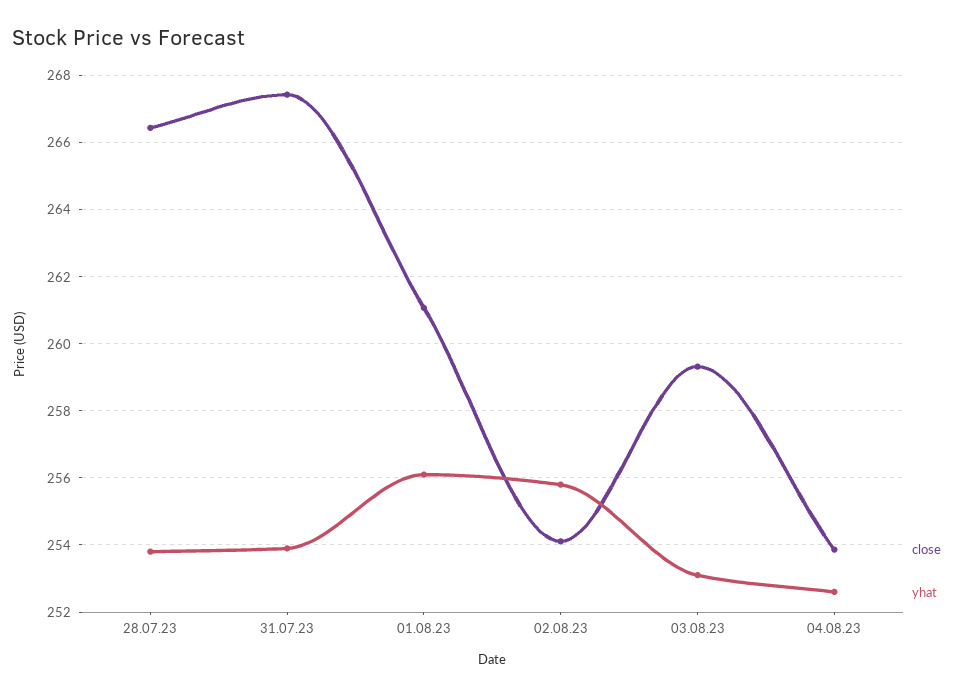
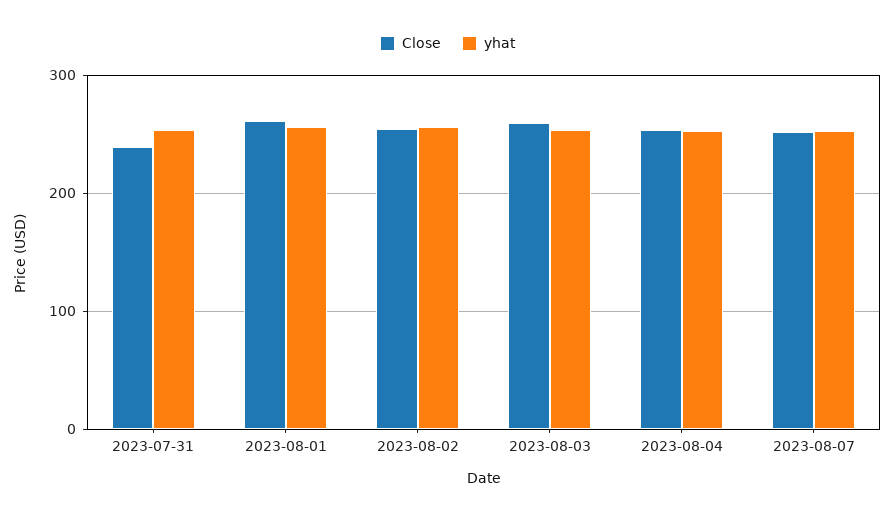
close, 28.07.23: 266.4 -> none
yhat, 28.07.23: 253.8 -> none
close, 31.07.23: 267.4 -> 240
close, 2023-08-07: none -> 250
yhat, 2023-08-07: none -> 250

